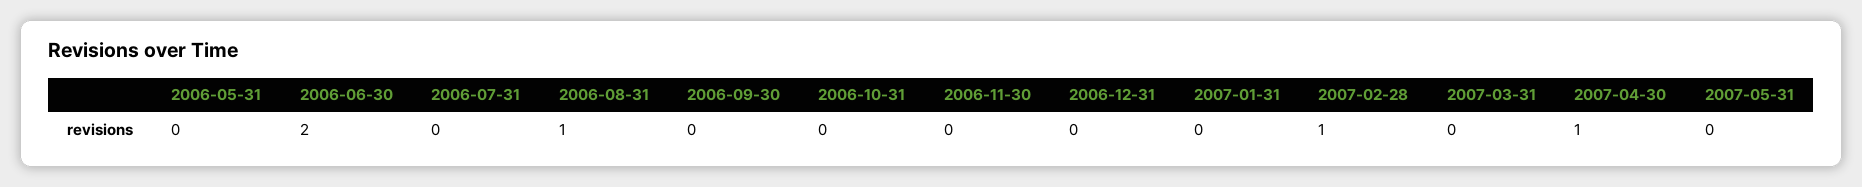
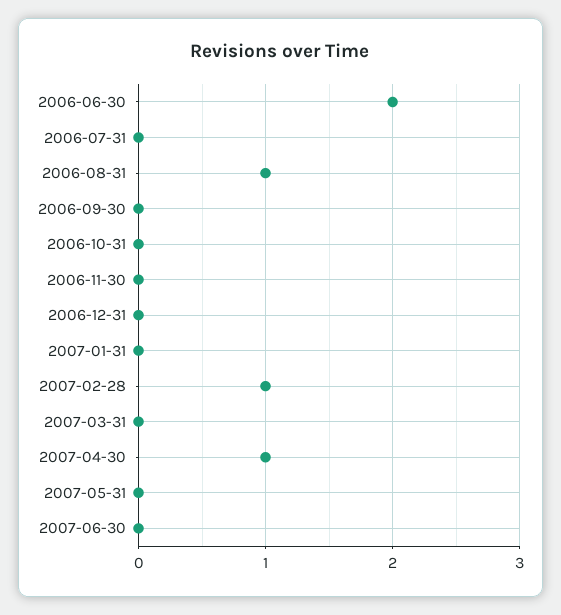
2006-05-31: 0 -> none
2007-06-30: none -> 0

